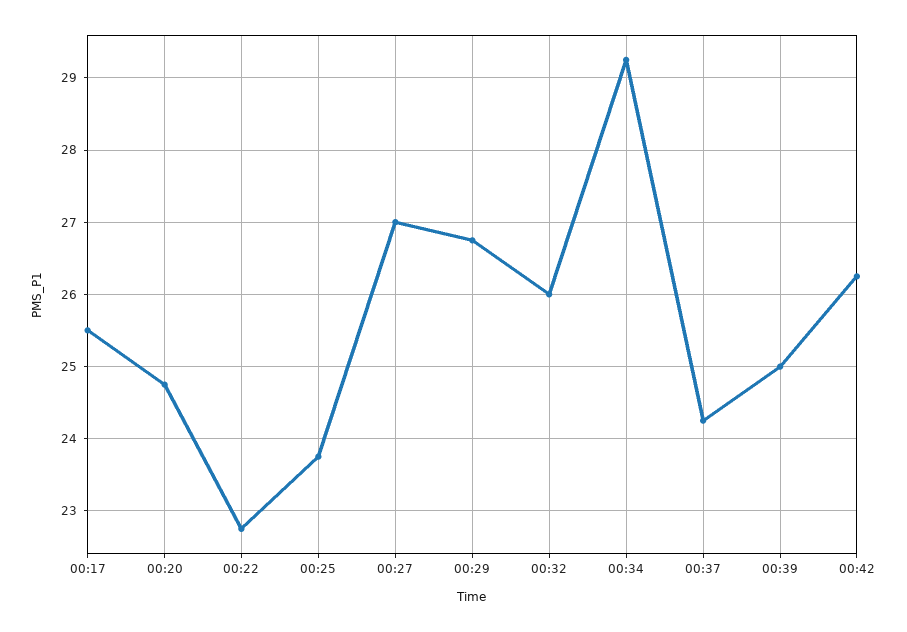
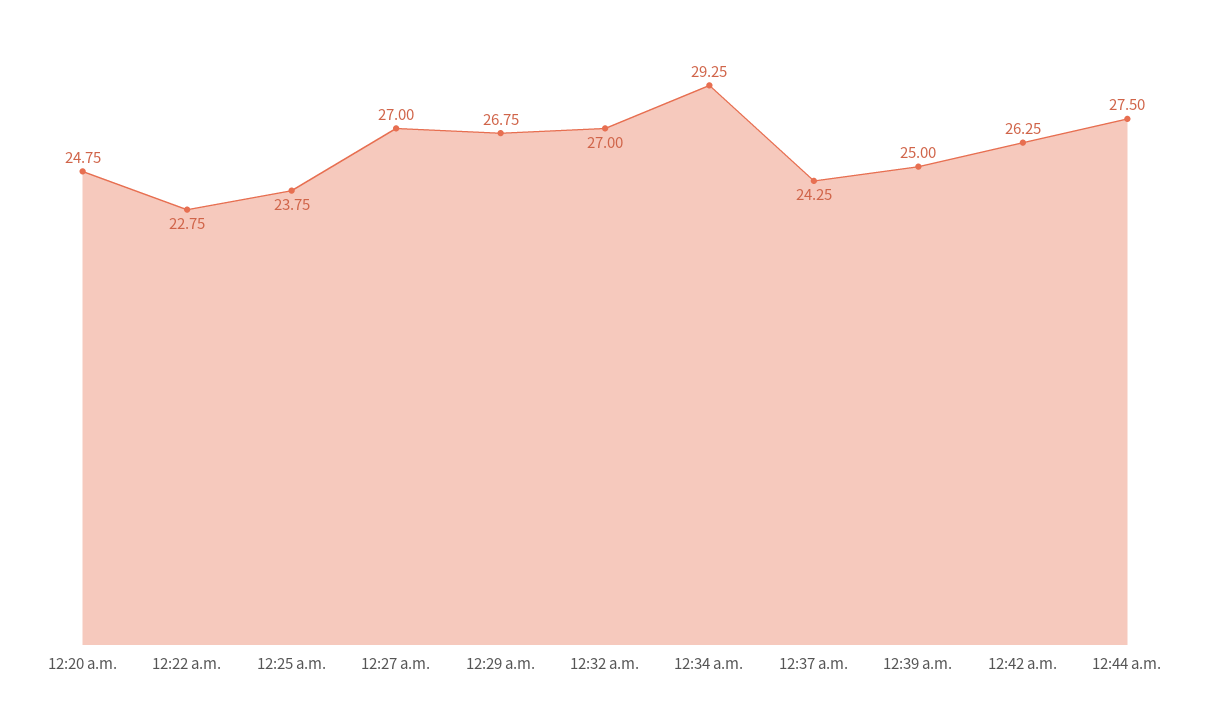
00:17: 25.5 -> none
00:32: 26 -> 27
12:44 a.m.: none -> 27.5

